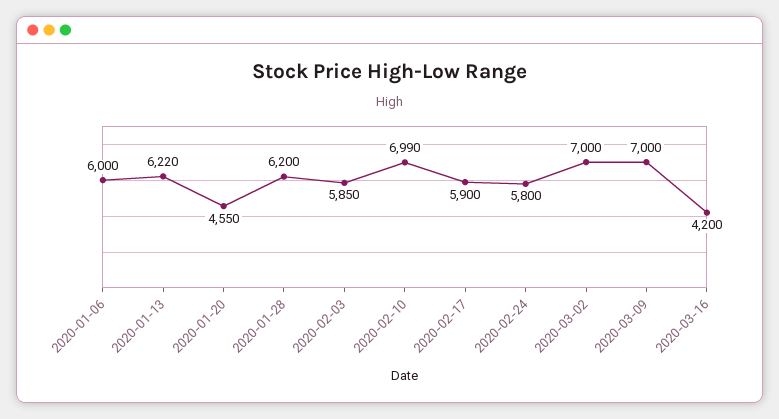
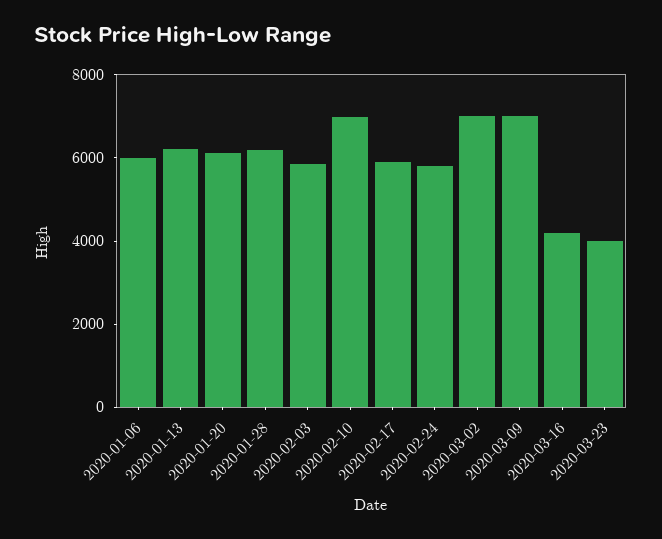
2020-01-20: 4550 -> 6000
2020-03-23: none -> 4000

